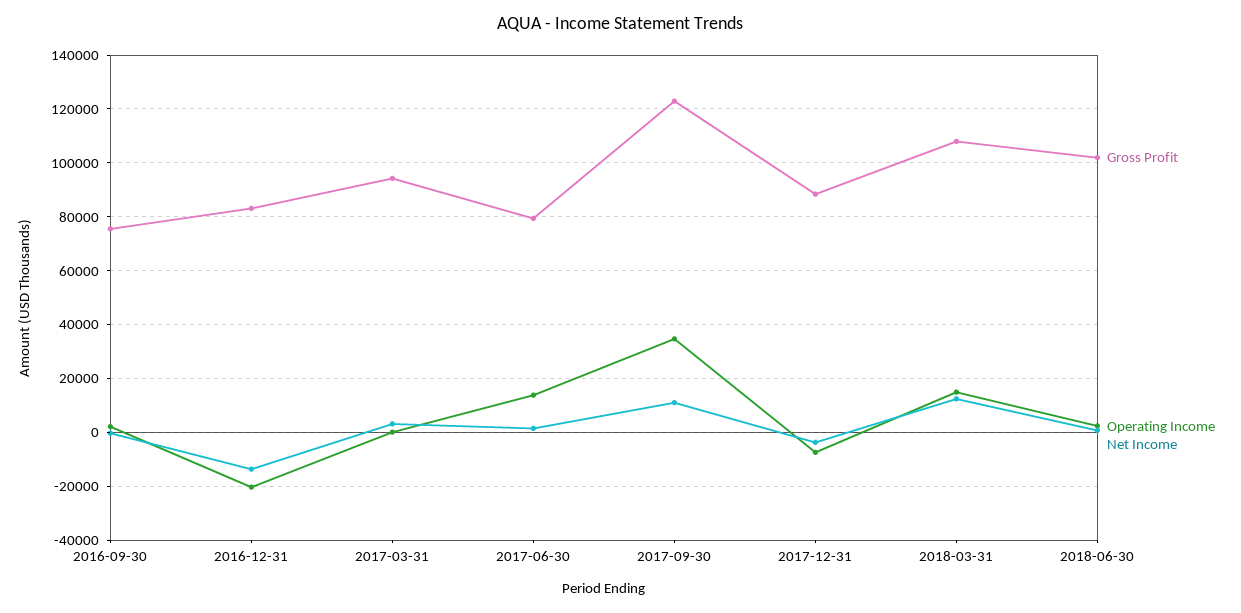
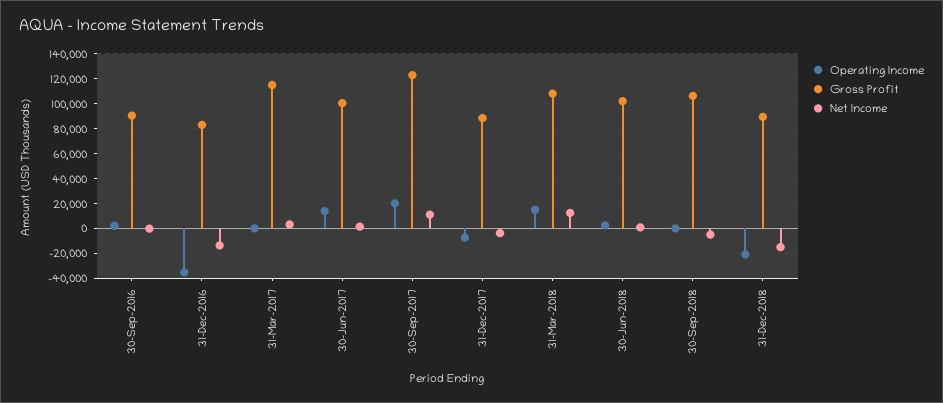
Gross Profit, 2016-09-30: 75000 -> 90000
Operating Income, 2016-12-31: -20000 -> -35000
Gross Profit, 2017-03-31: 95000 -> 115000
Gross Profit, 2017-06-30: 80000 -> 100000
Operating Income, 2017-09-30: 35000 -> 20000
Operating Income, 30-Sep-2018: none -> 0
Gross Profit, 30-Sep-2018: none -> 105000
Net Income, 30-Sep-2018: none -> -5000
Operating Income, 31-Dec-2018: none -> -20000
Gross Profit, 31-Dec-2018: none -> 90000
Net Income, 31-Dec-2018: none -> -15000

